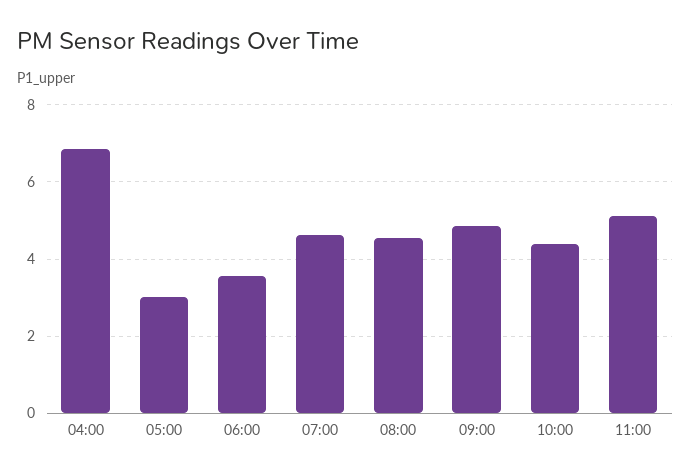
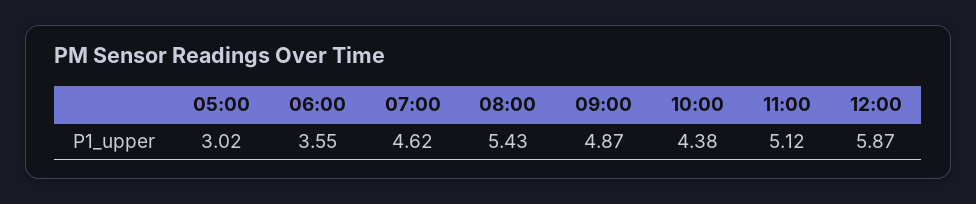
04:00: 6.8 -> none
08:00: 4.6 -> 5.43
12:00: none -> 5.87

